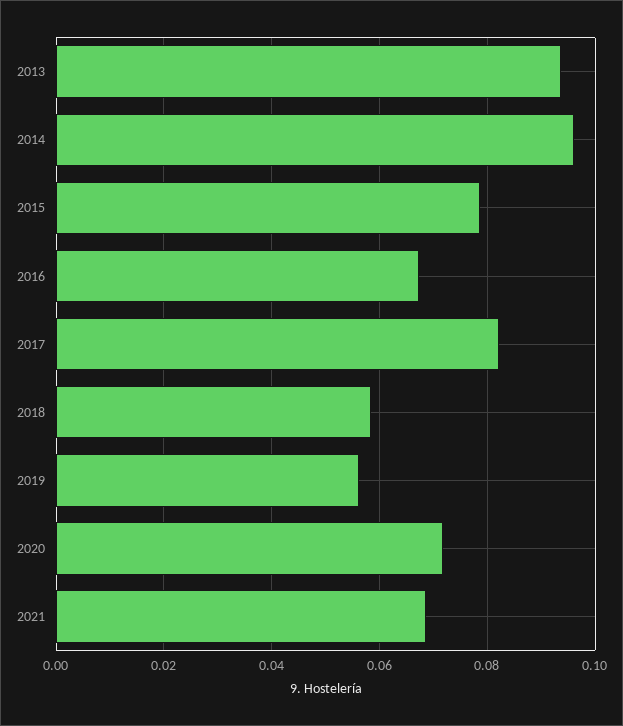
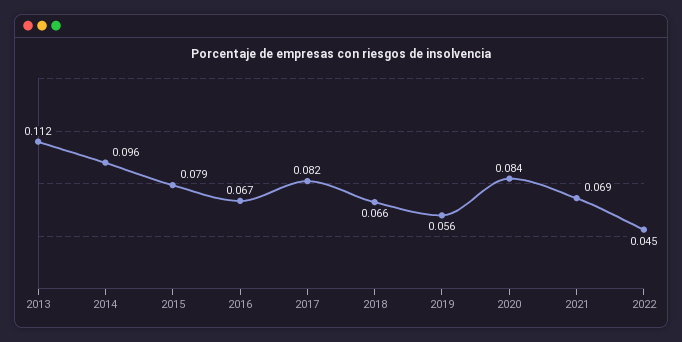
2013: 0.094 -> 0.112
2018: 0.058 -> 0.066
2020: 0.072 -> 0.084
2022: none -> 0.045

